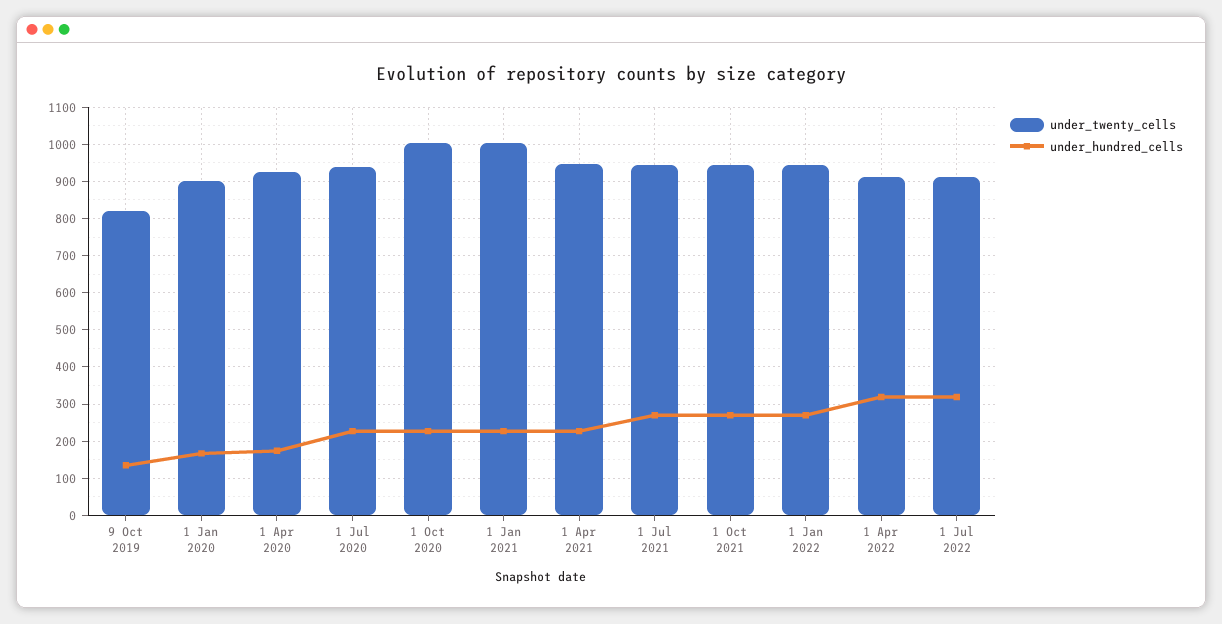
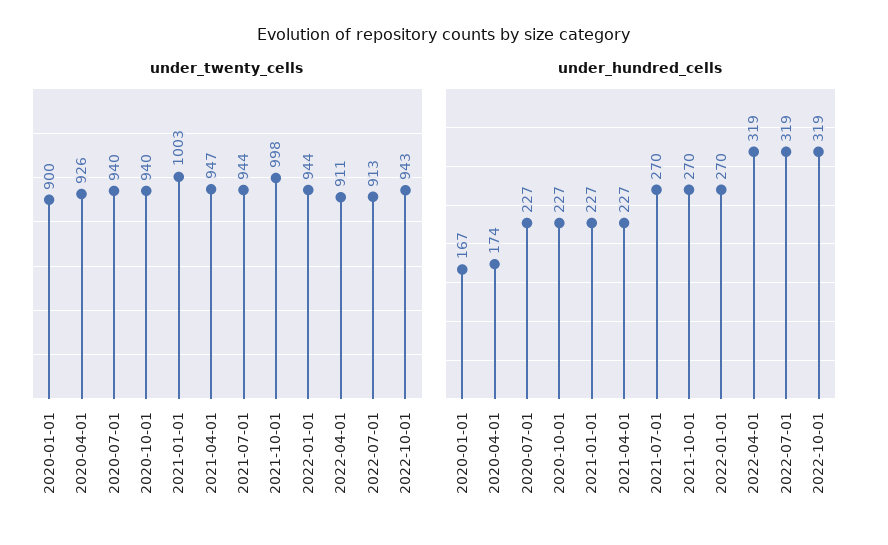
under_twenty_cells, 9 Oct 2019: 820 -> none
under_hundred_cells, 9 Oct 2019: 140 -> none
under_twenty_cells, 1 Oct 2020: 1000 -> 940
under_twenty_cells, 1 Oct 2021: 940 -> 998
under_twenty_cells, 2022-10-01: none -> 943
under_hundred_cells, 2022-10-01: none -> 319

